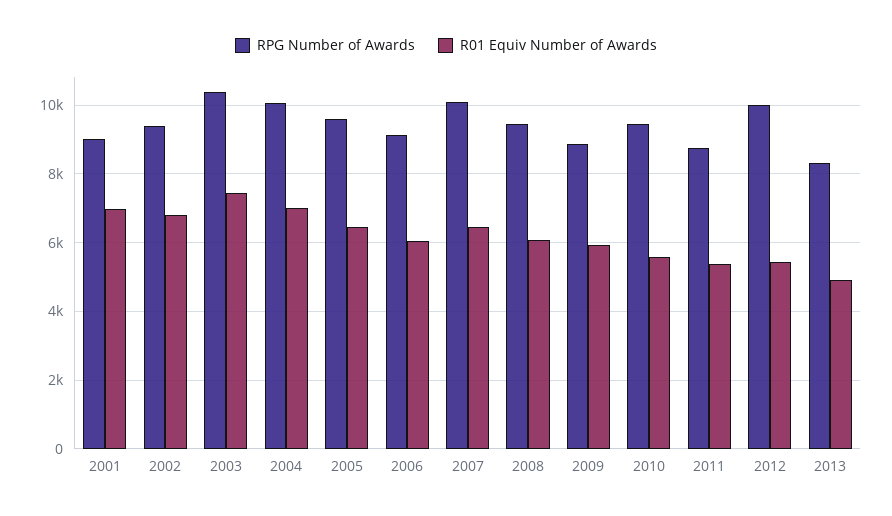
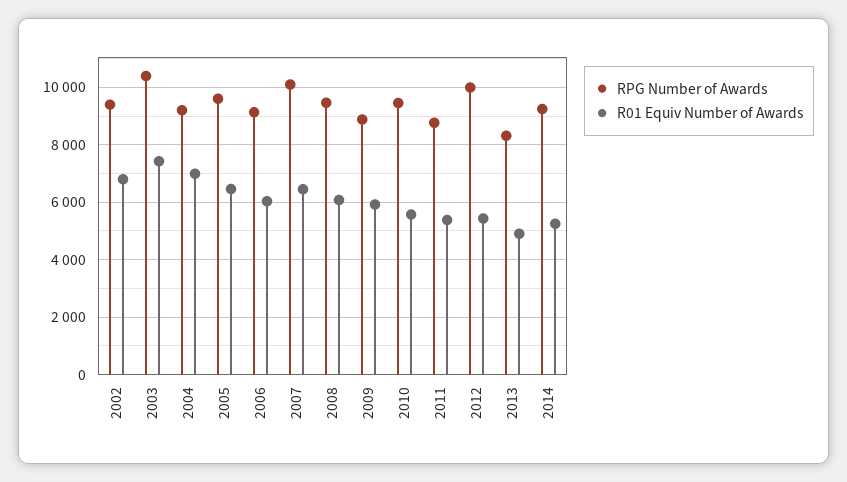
RPG Number of Awards, 2001: 9000 -> none
R01 Equiv Number of Awards, 2001: 7000 -> none
RPG Number of Awards, 2004: 10000 -> 9250
RPG Number of Awards, 2014: none -> 9250
R01 Equiv Number of Awards, 2014: none -> 5250

